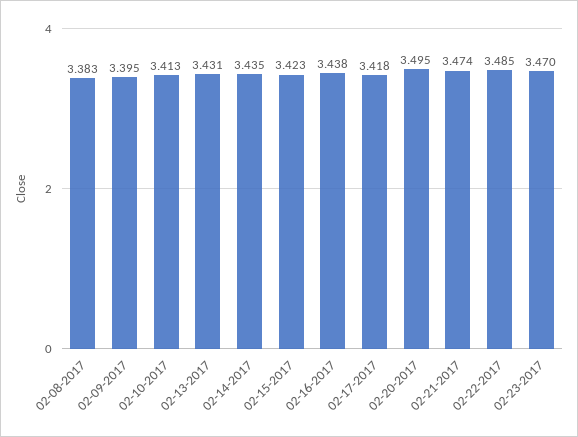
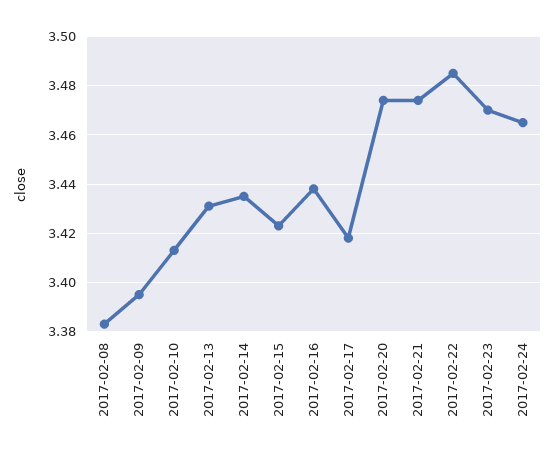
02-20-2017: 3.495 -> 3.475
2017-02-24: none -> 3.465

